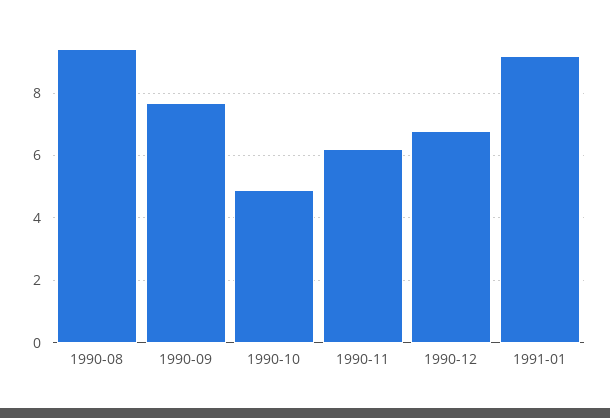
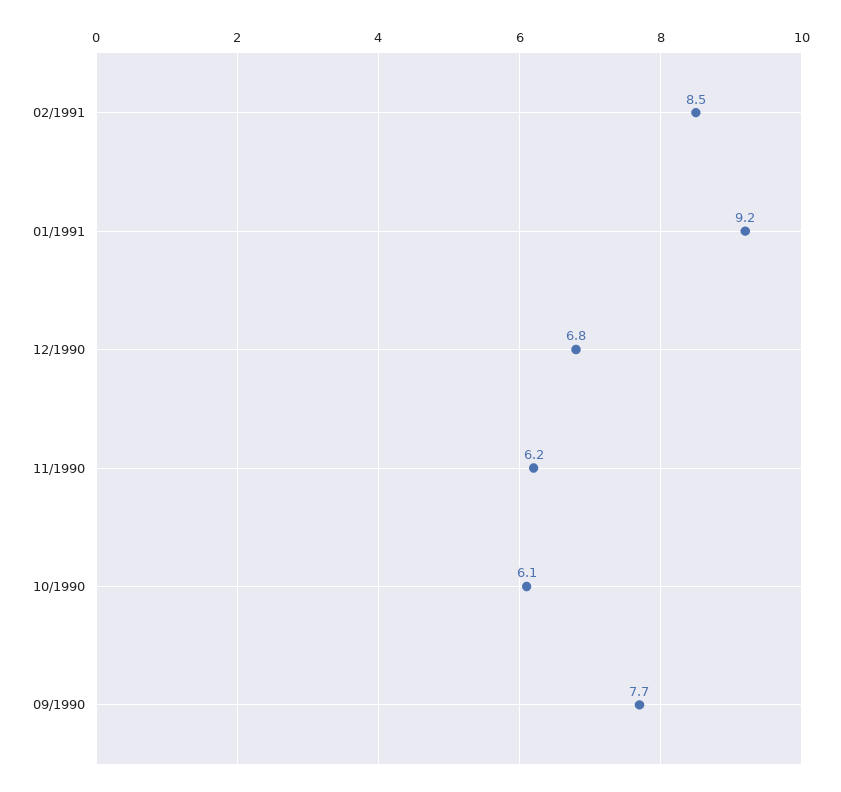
1990-08: 9.5 -> none
1990-10: 5 -> 6.1
02/1991: none -> 8.5

